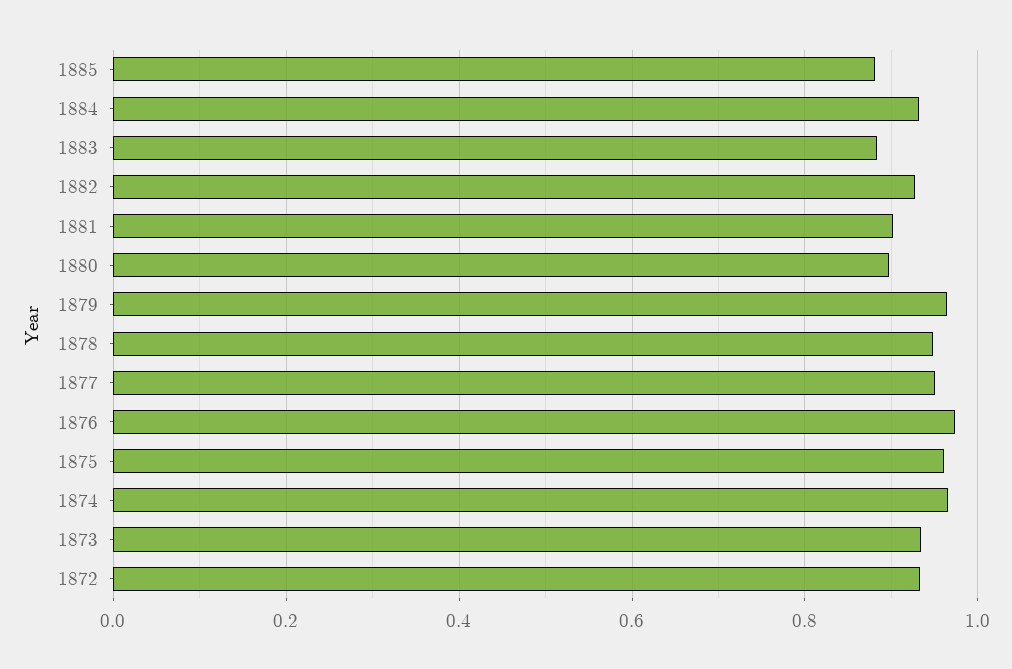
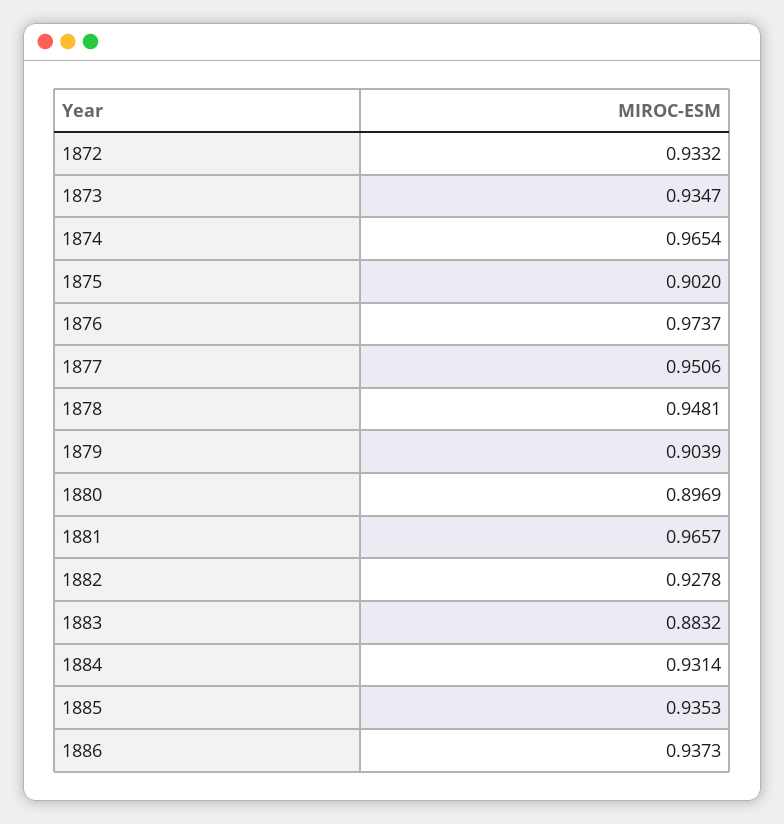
1885: 0.88 -> 0.9353
1881: 0.9 -> 0.9657
1879: 0.96 -> 0.9039
1875: 0.96 -> 0.902
1886: none -> 0.9373

